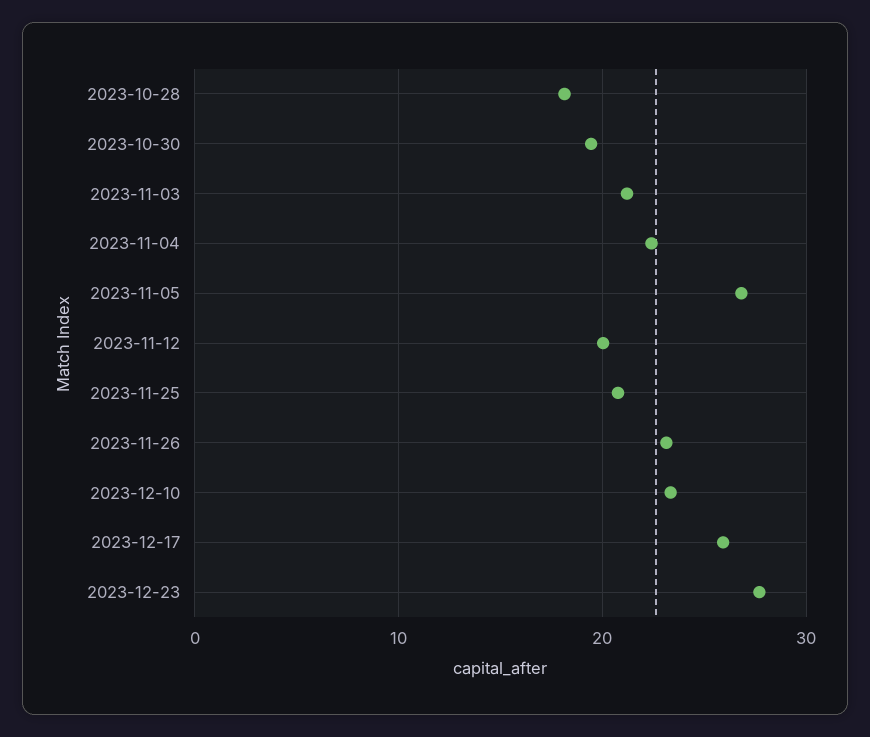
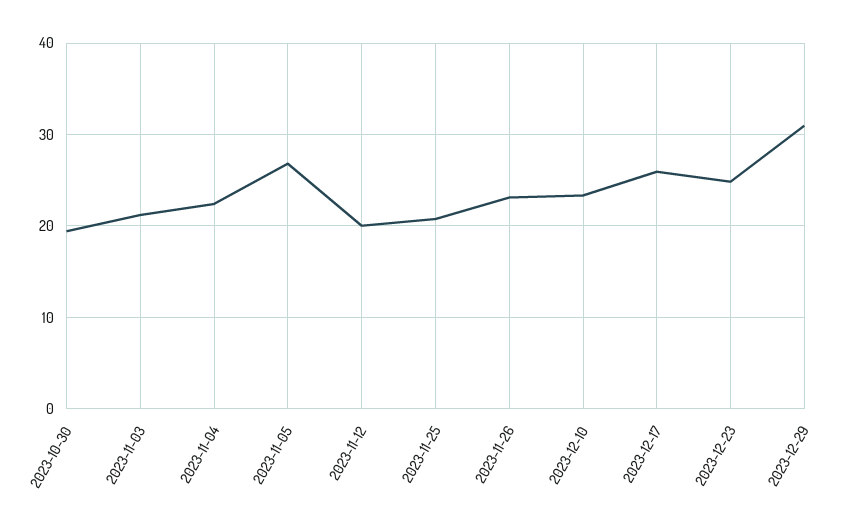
2023-10-28: 18 -> none
2023-12-23: 28 -> 25
2023-12-29: none -> 31

